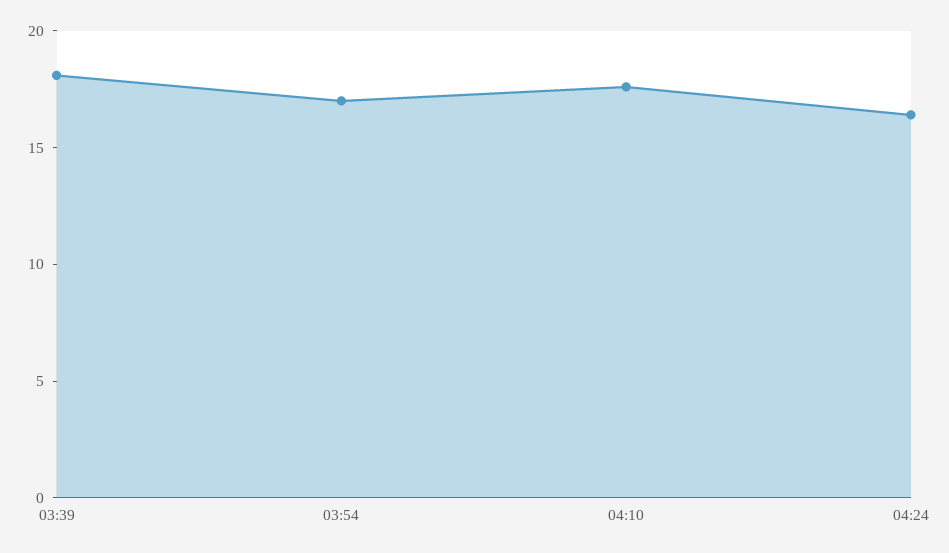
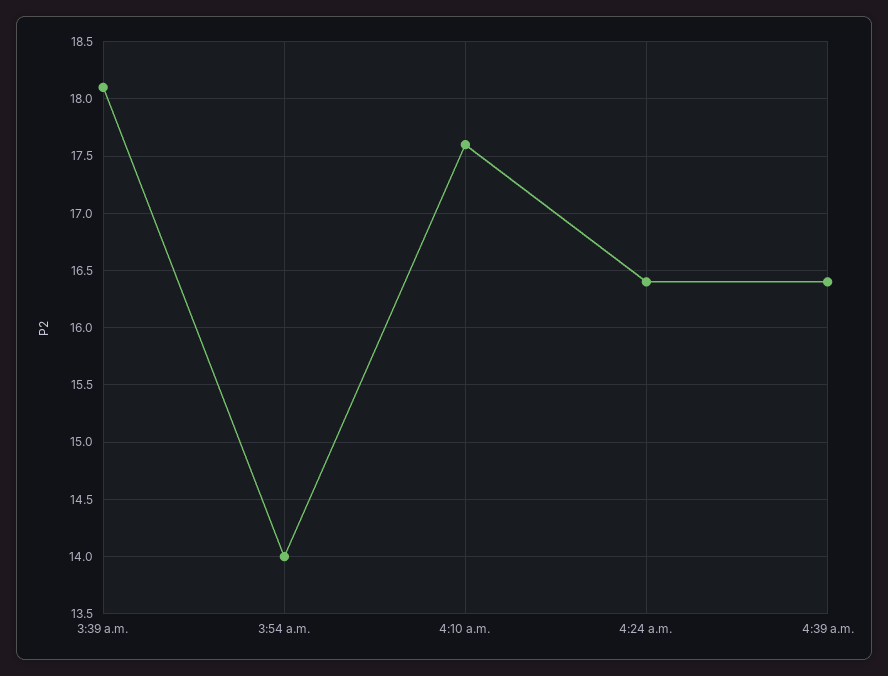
03:54: 17 -> 14
4:39 a.m.: none -> 16.4

